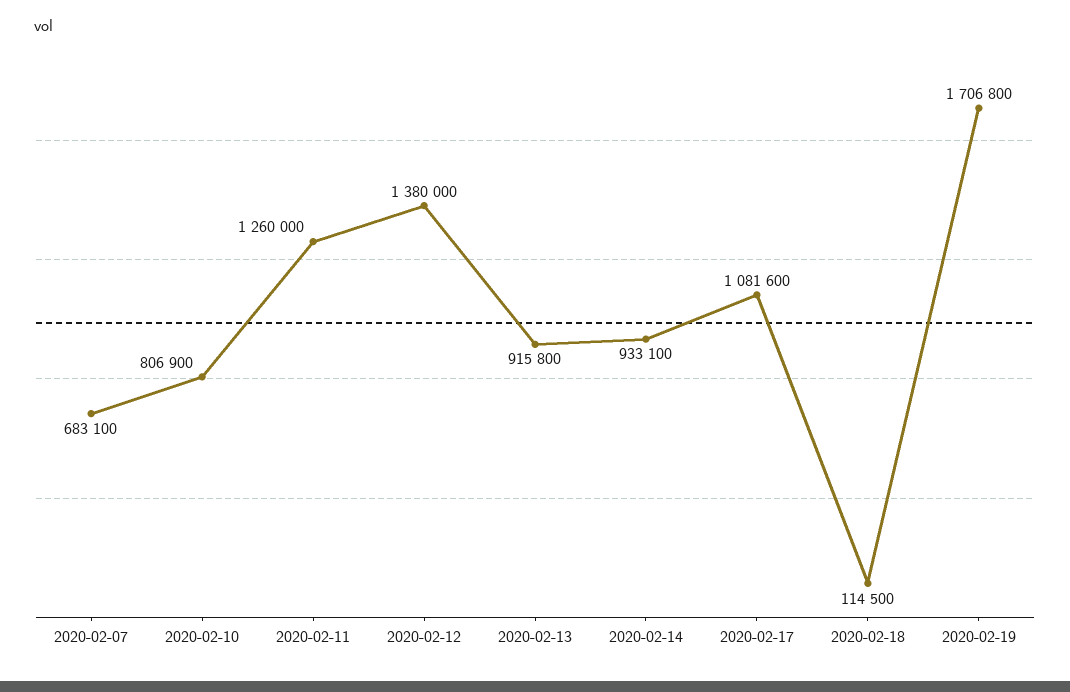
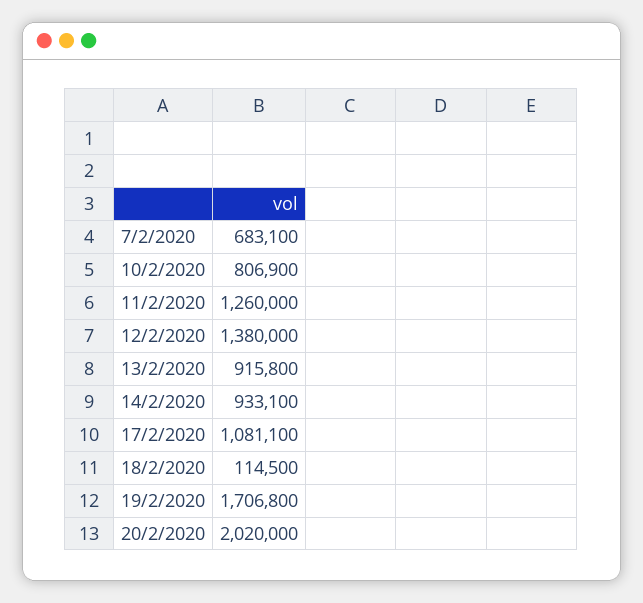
2020-02-17: 1081600 -> 1081100
20/2/2020: none -> 2020000

